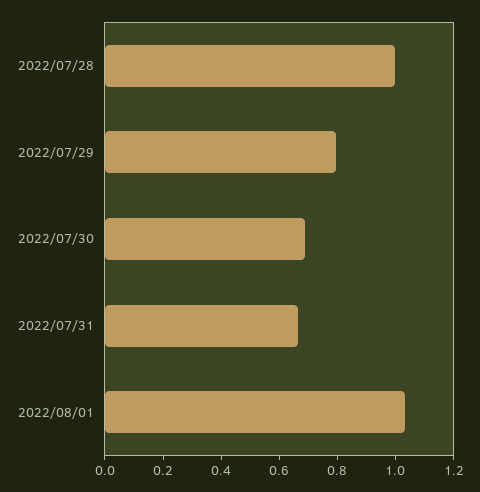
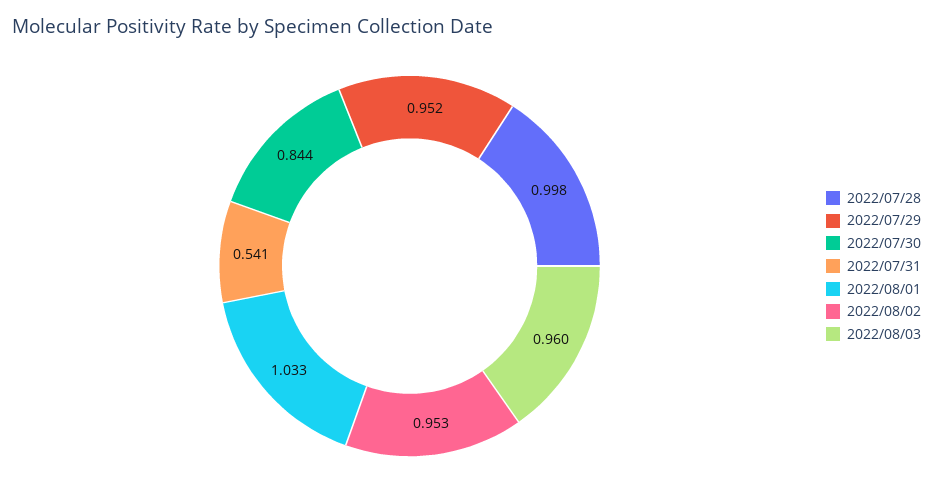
2022/07/29: 0.8 -> 0.952
2022/07/30: 0.7 -> 0.844
2022/07/31: 0.65 -> 0.541
2022/08/02: none -> 0.953
2022/08/03: none -> 0.96

